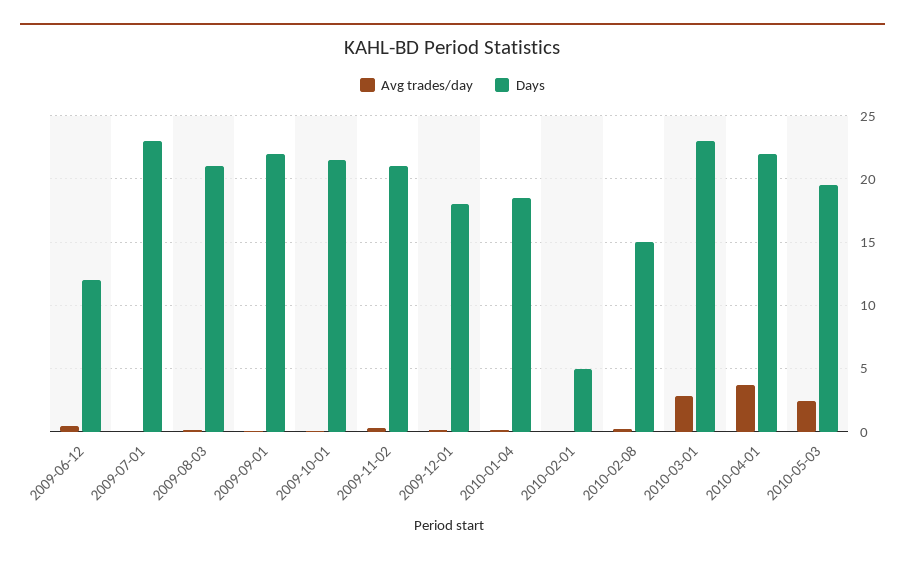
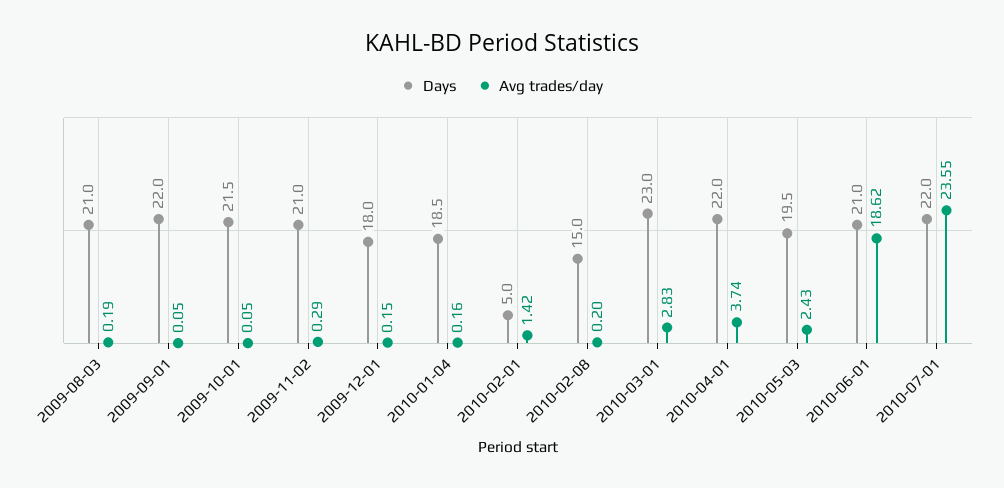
Avg trades/day, 2009-06-12: 0.5 -> none
Days, 2009-06-12: 12 -> none
Avg trades/day, 2009-07-01: 0 -> none
Days, 2009-07-01: 23 -> none
Avg trades/day, 2010-02-01: 0 -> 1.42
Days, 2010-06-01: none -> 21
Avg trades/day, 2010-06-01: none -> 18.62
Days, 2010-07-01: none -> 22
Avg trades/day, 2010-07-01: none -> 23.55

